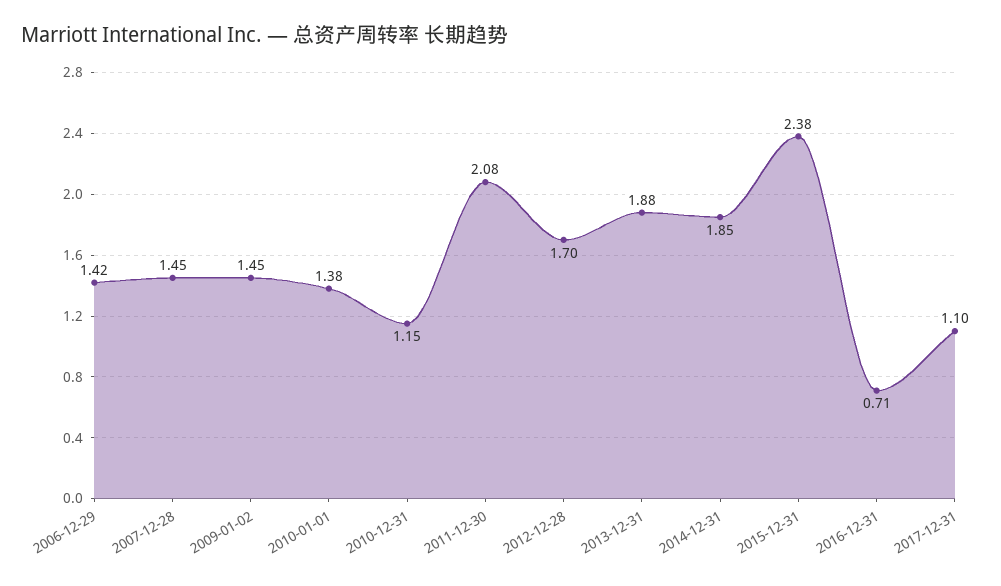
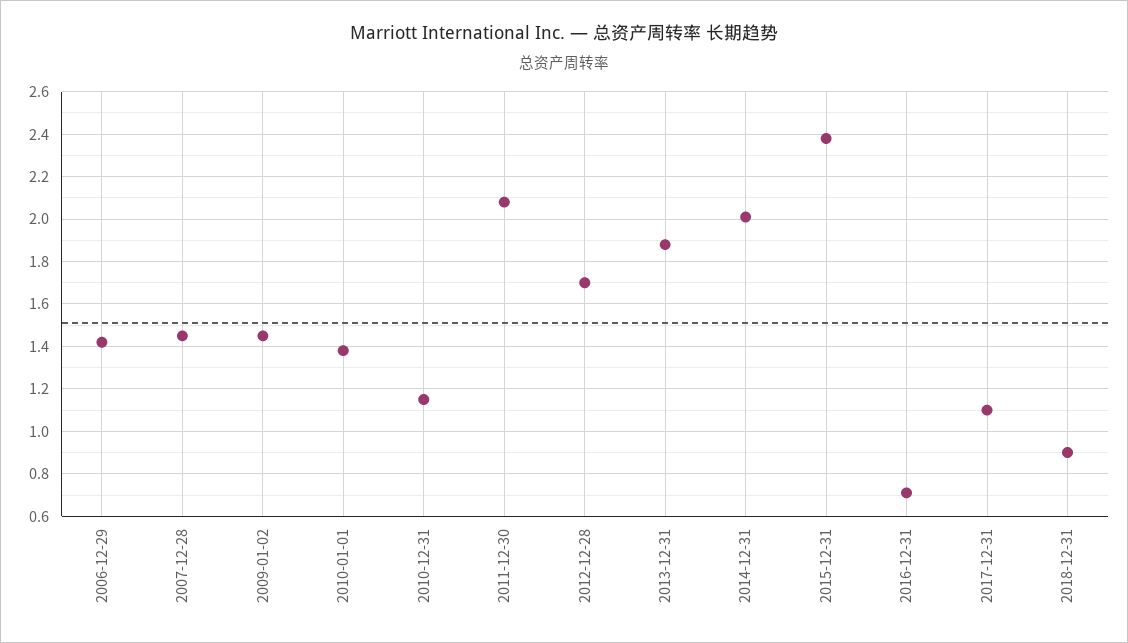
2014-12-31: 1.85 -> 2
2018-12-31: none -> 0.9

